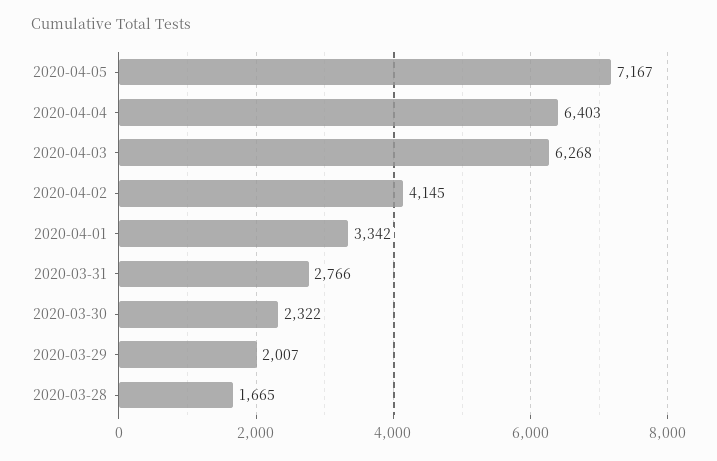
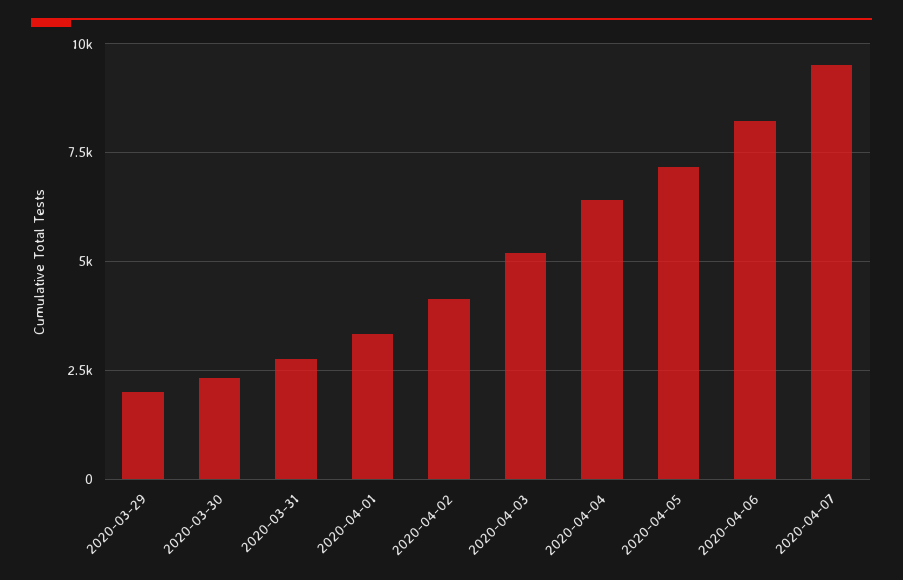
2020-04-03: 6268 -> 5250
2020-03-28: 1665 -> none
2020-04-06: none -> 8250
2020-04-07: none -> 9500

